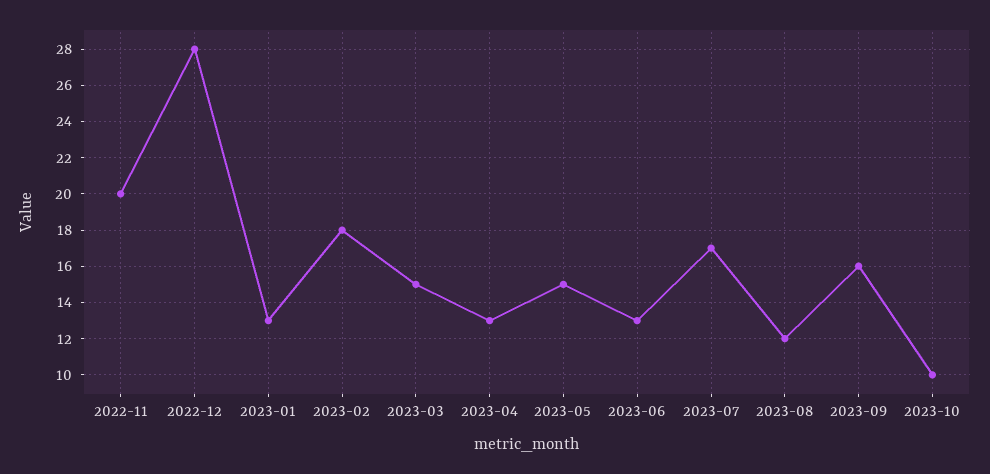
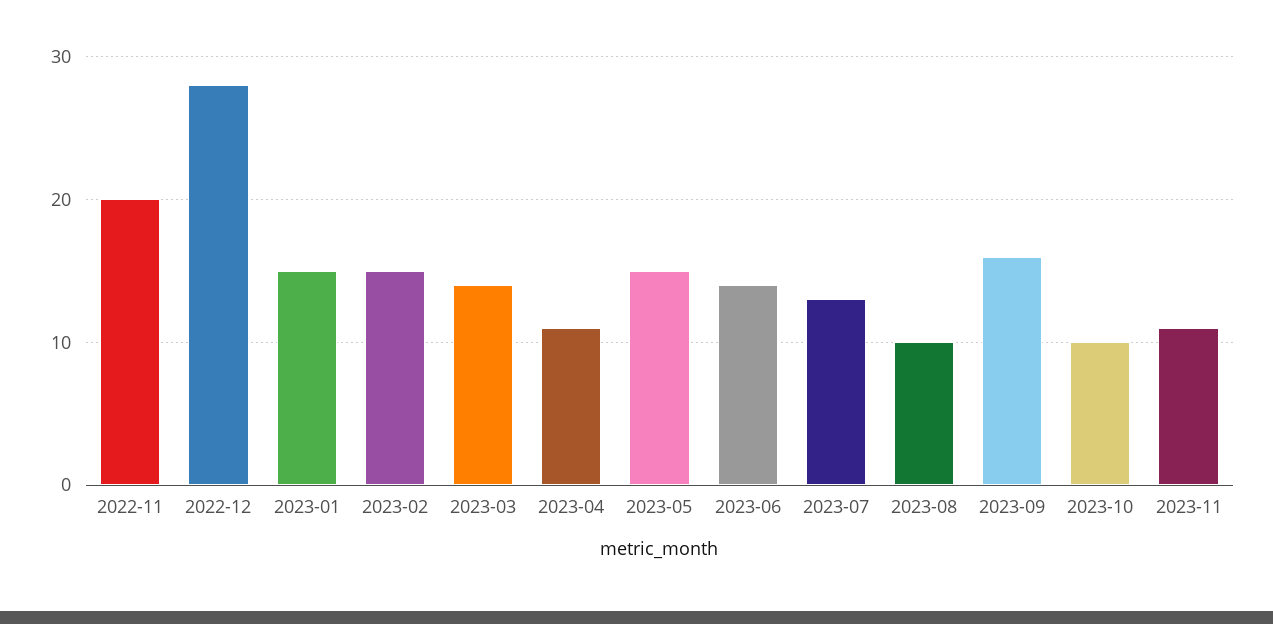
2023-01: 13 -> 15
2023-02: 18 -> 15
2023-03: 15 -> 14
2023-04: 13 -> 11
2023-06: 13 -> 14
2023-07: 17 -> 13
2023-08: 12 -> 10
2023-11: none -> 11

